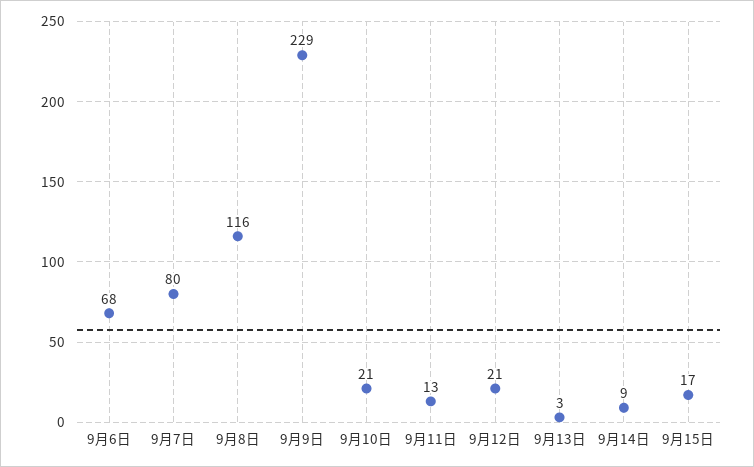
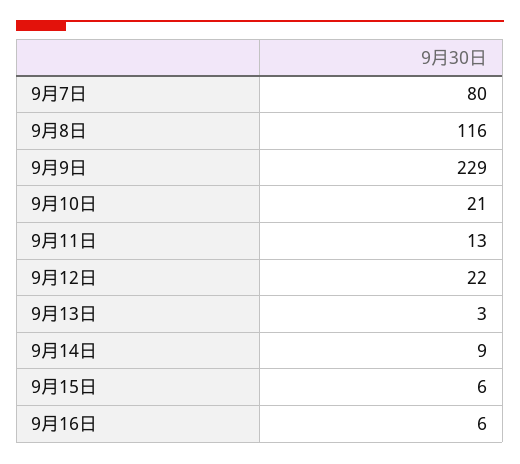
9月6日: 68 -> none
9月12日: 21 -> 22
9月15日: 17 -> 6
9月16日: none -> 6

